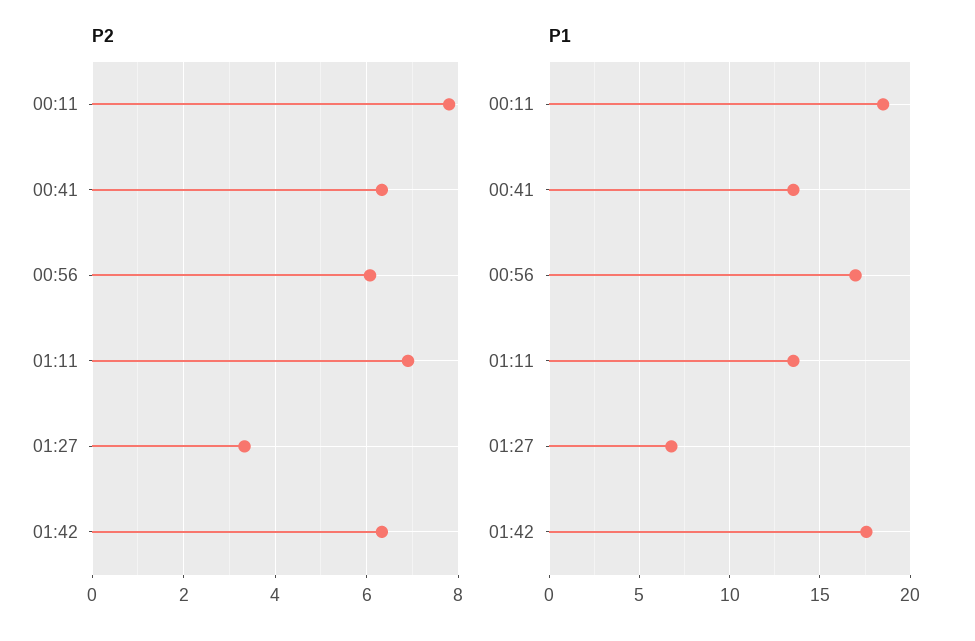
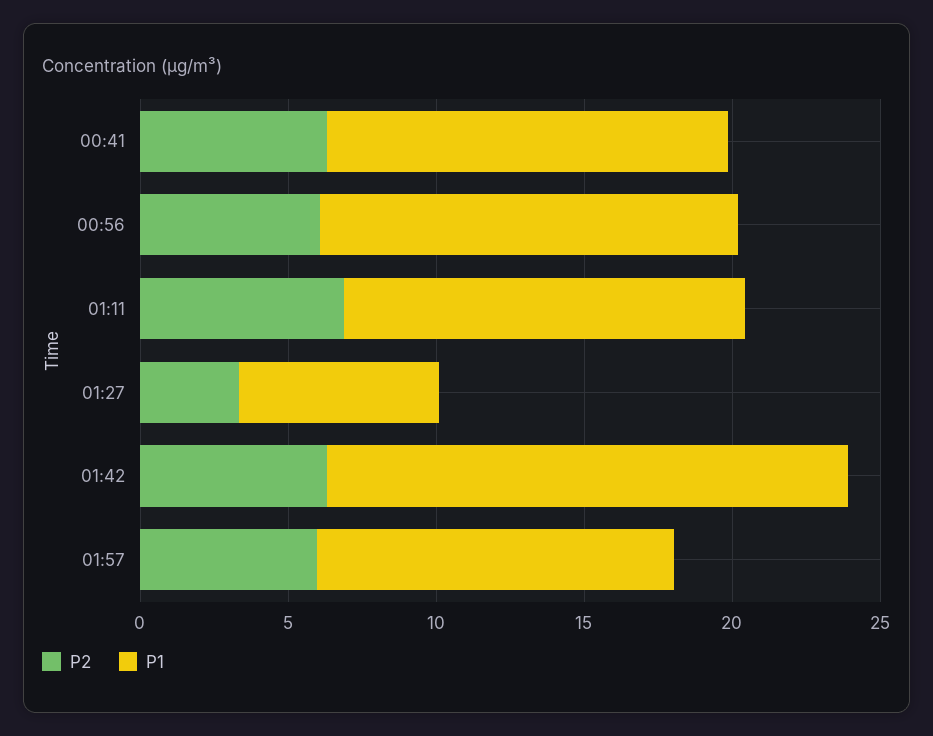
P2, 00:11: 7.8 -> none
P1, 00:11: 18.5 -> none
P1, 00:56: 17 -> 14
P2, 01:57: none -> 6
P1, 01:57: none -> 12

